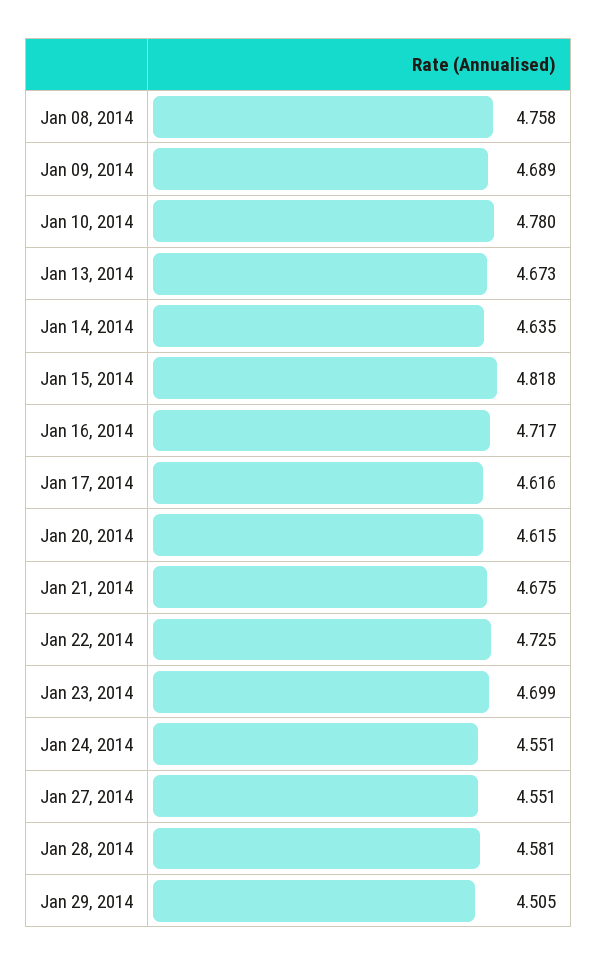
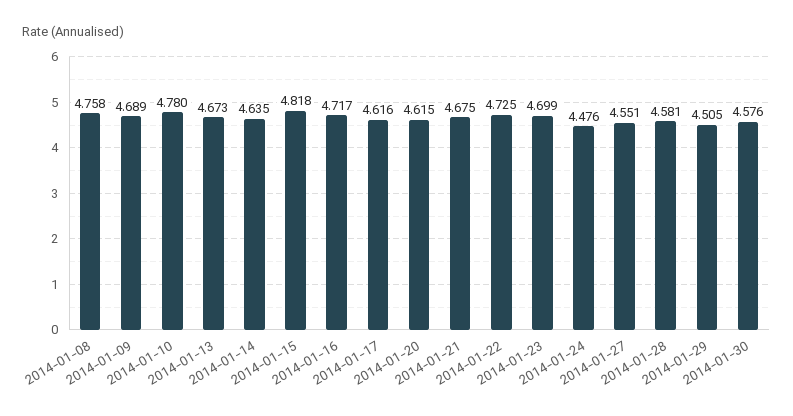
Jan 24, 2014: 4.551 -> 4.476
2014-01-30: none -> 4.576

